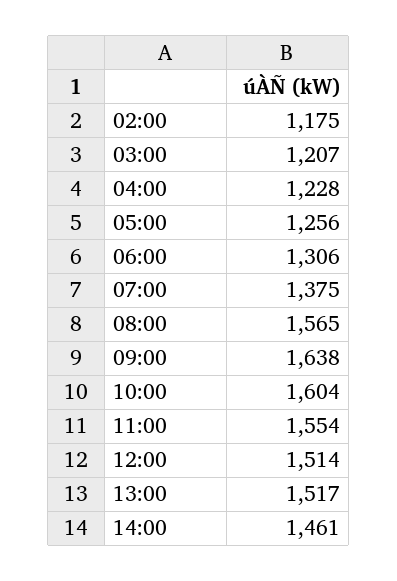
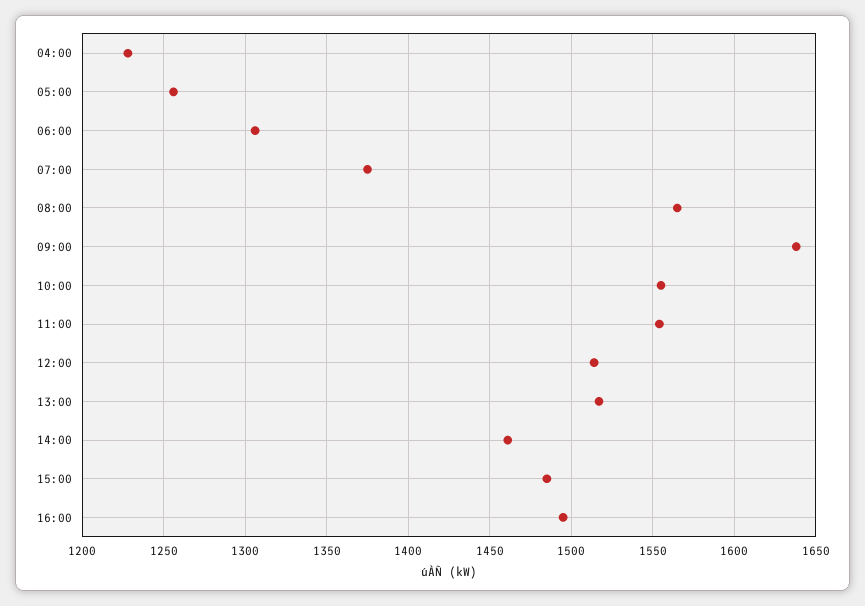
02:00: 1175 -> none
03:00: 1207 -> none
10:00: 1604 -> 1555
15:00: none -> 1485
16:00: none -> 1495

